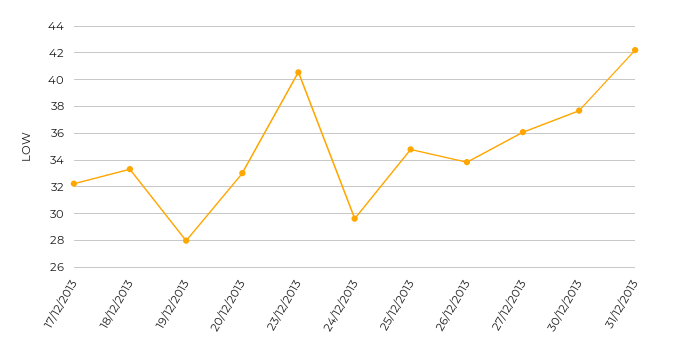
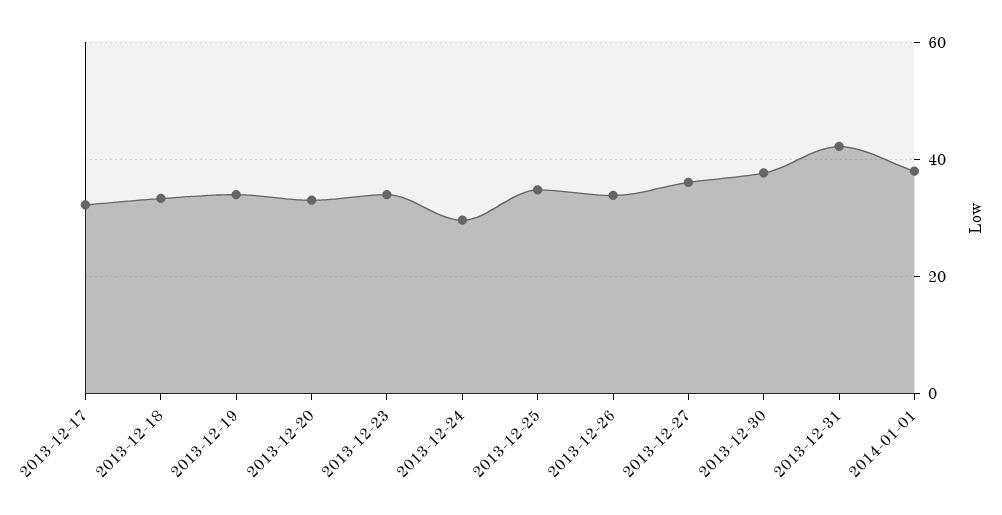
19/12/2013: 28 -> 34
23/12/2013: 40.5 -> 34
2014-01-01: none -> 38

